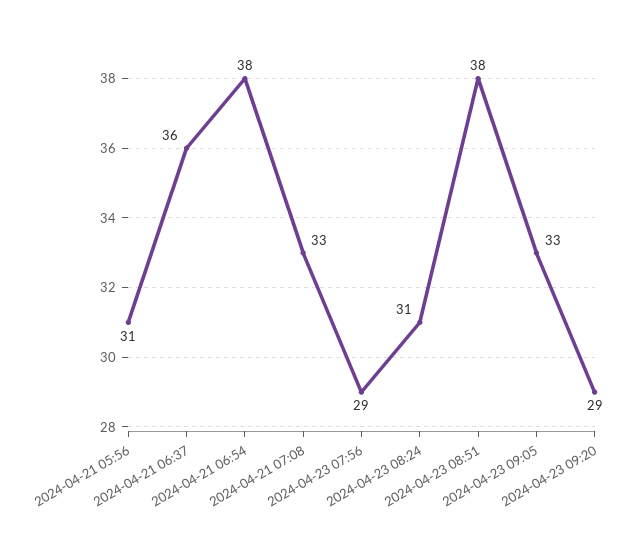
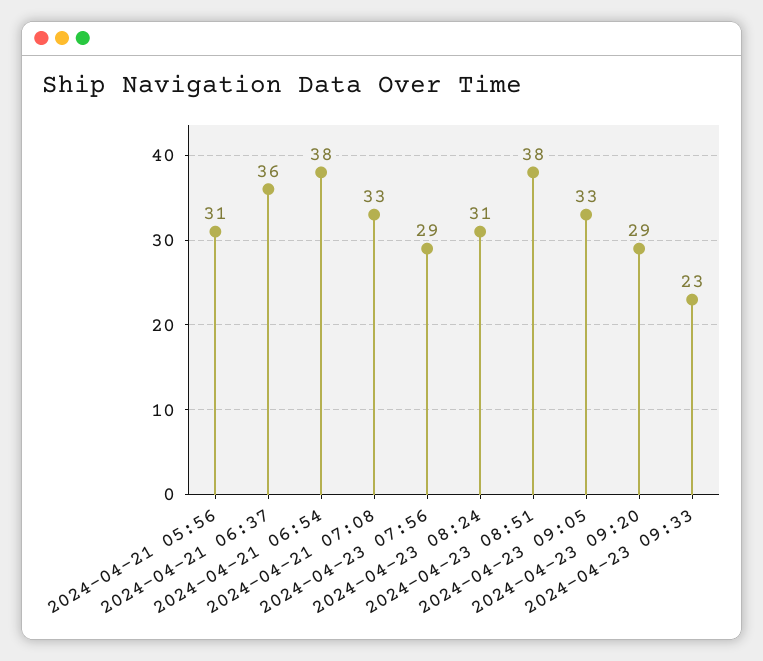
2024-04-23 09:33: none -> 23

